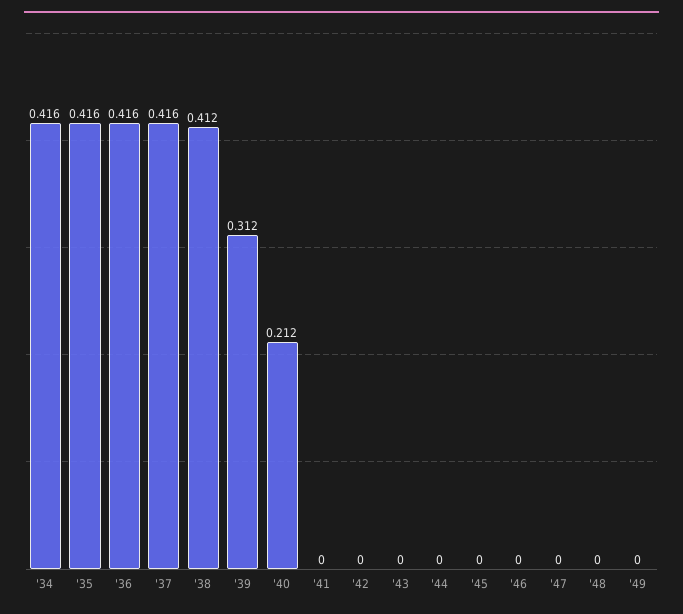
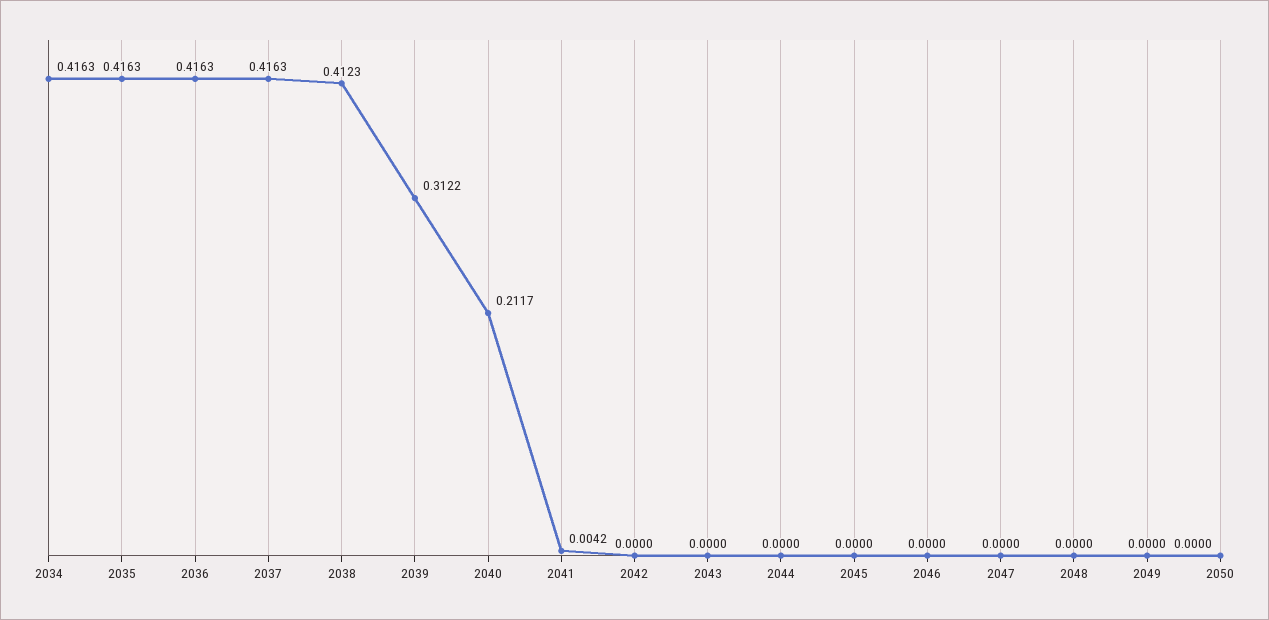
'41: 0 -> 0.0042
2050: none -> 0

